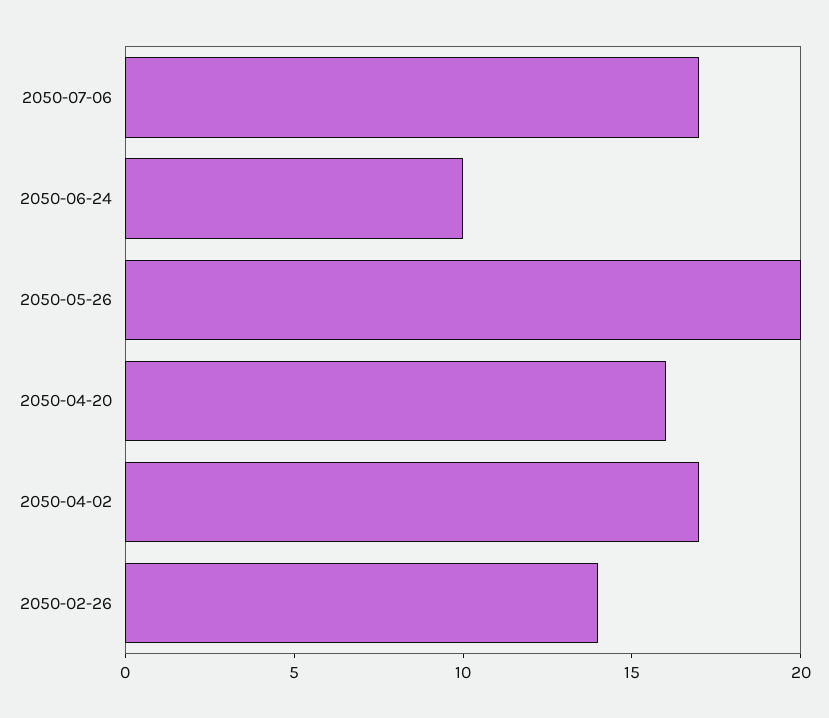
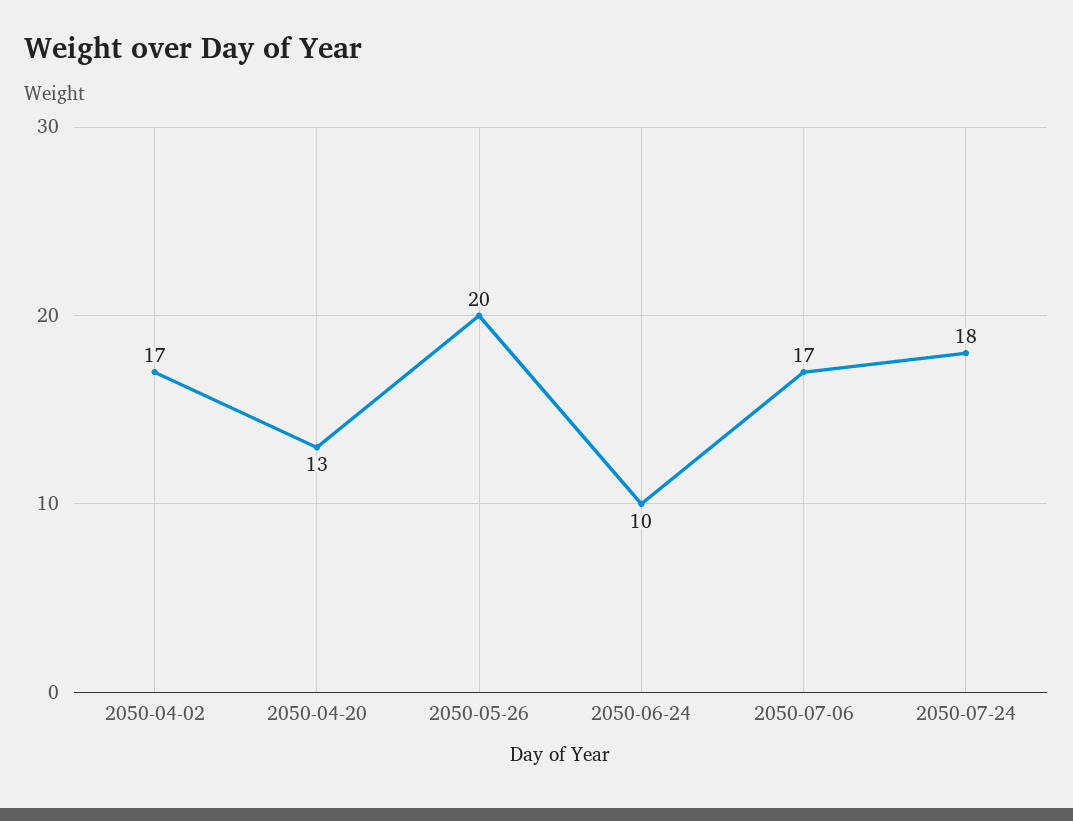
2050-04-20: 16 -> 13
2050-02-26: 14 -> none
2050-07-24: none -> 18

